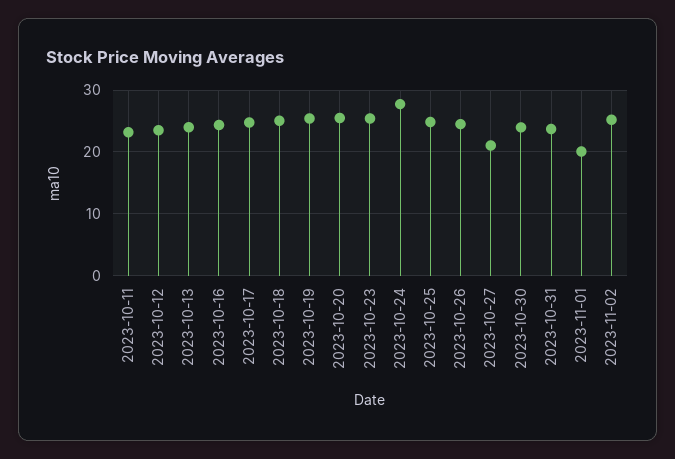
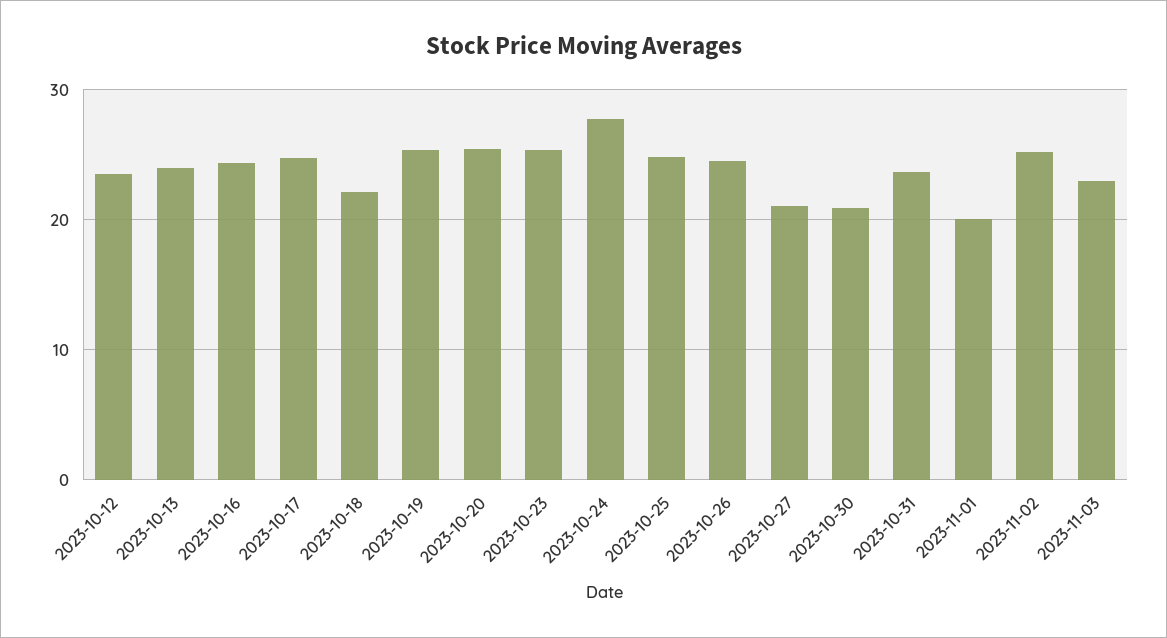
2023-10-11: 23 -> none
2023-10-18: 25 -> 22
2023-10-30: 24 -> 21
2023-11-03: none -> 23

